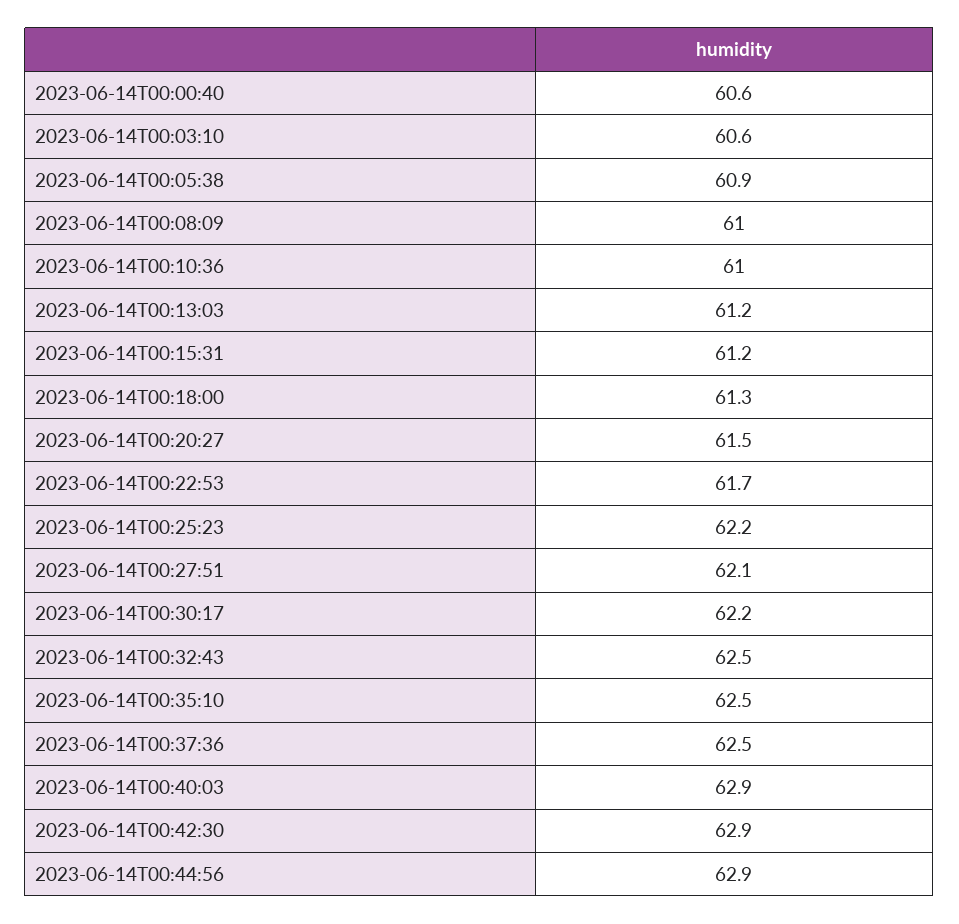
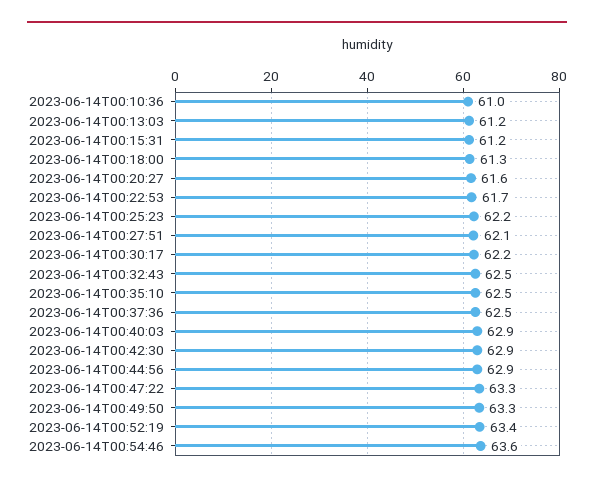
2023-06-14T00:00:40: 60.6 -> none
2023-06-14T00:03:10: 60.6 -> none
2023-06-14T00:05:38: 60.9 -> none
2023-06-14T00:08:09: 61 -> none
2023-06-14T00:20:27: 61.5 -> 61.6
2023-06-14T00:47:22: none -> 63.3
2023-06-14T00:49:50: none -> 63.3
2023-06-14T00:52:19: none -> 63.4
2023-06-14T00:54:46: none -> 63.6

